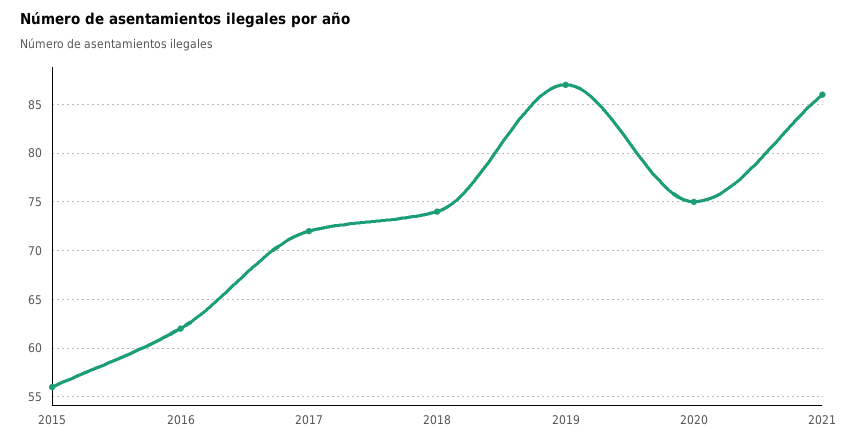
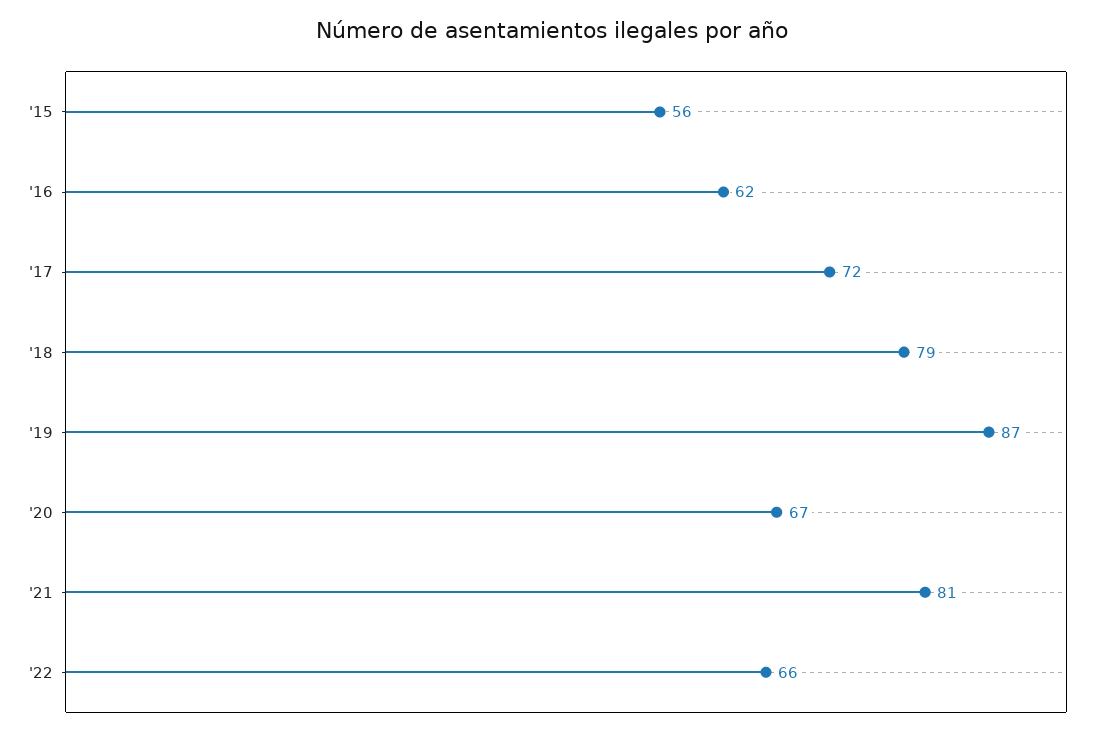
2018: 74 -> 79
2020: 75 -> 67
2021: 86 -> 81
'22: none -> 66

